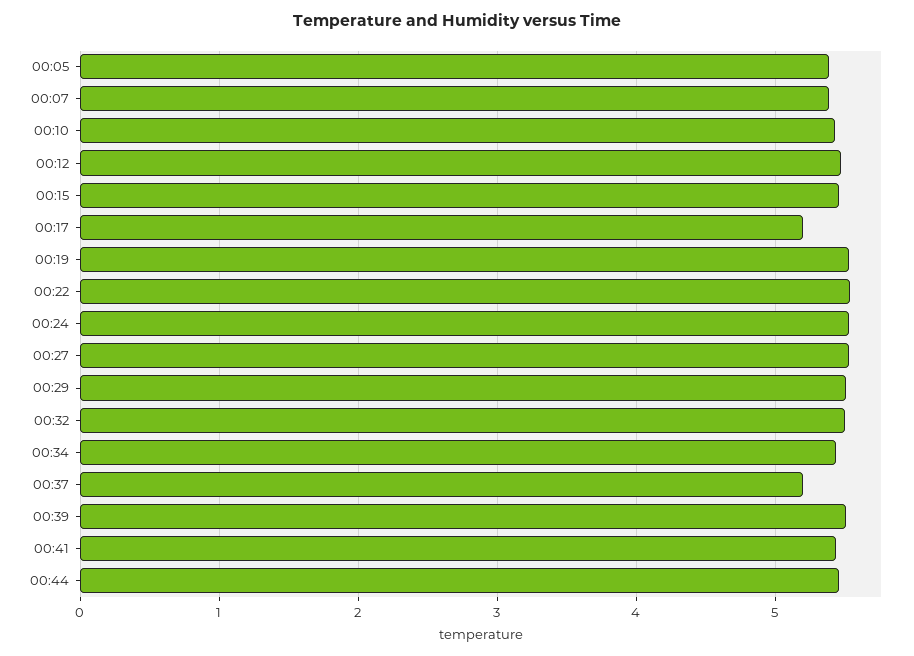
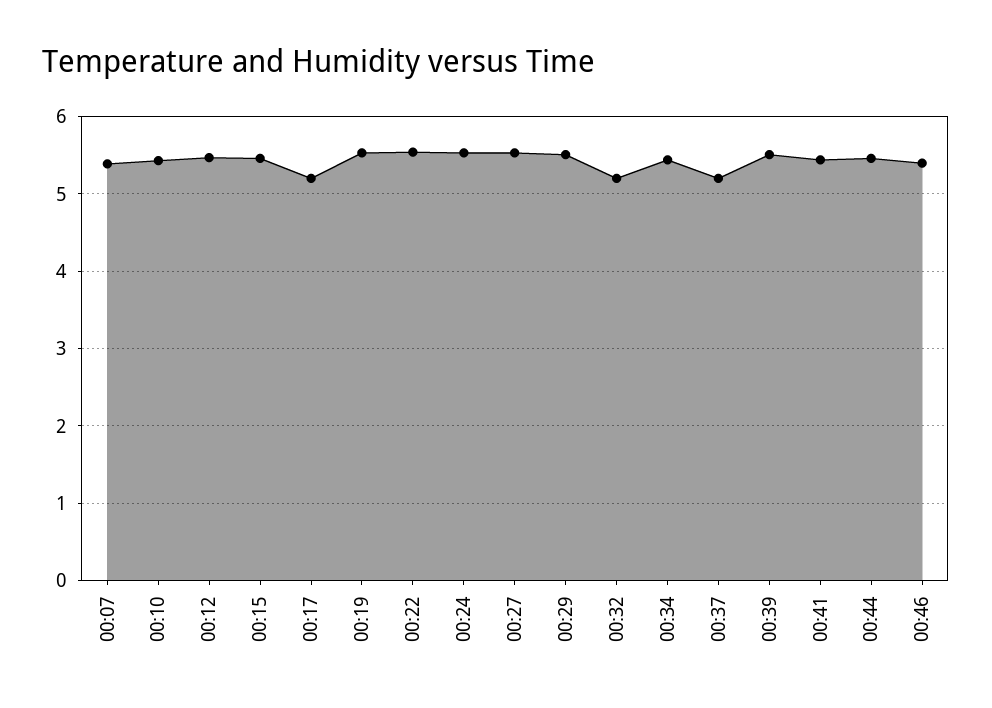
00:05: 5.4 -> none
00:32: 5.5 -> 5.2
00:46: none -> 5.4

